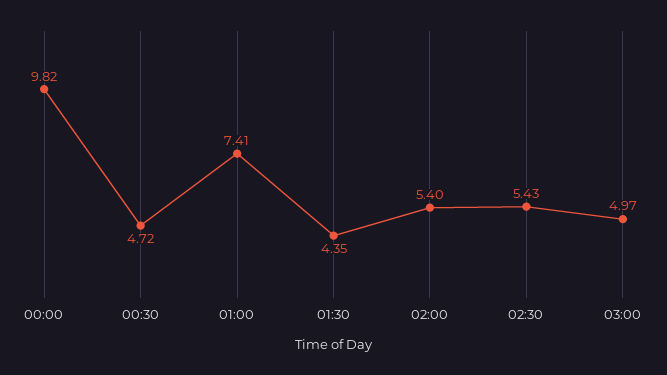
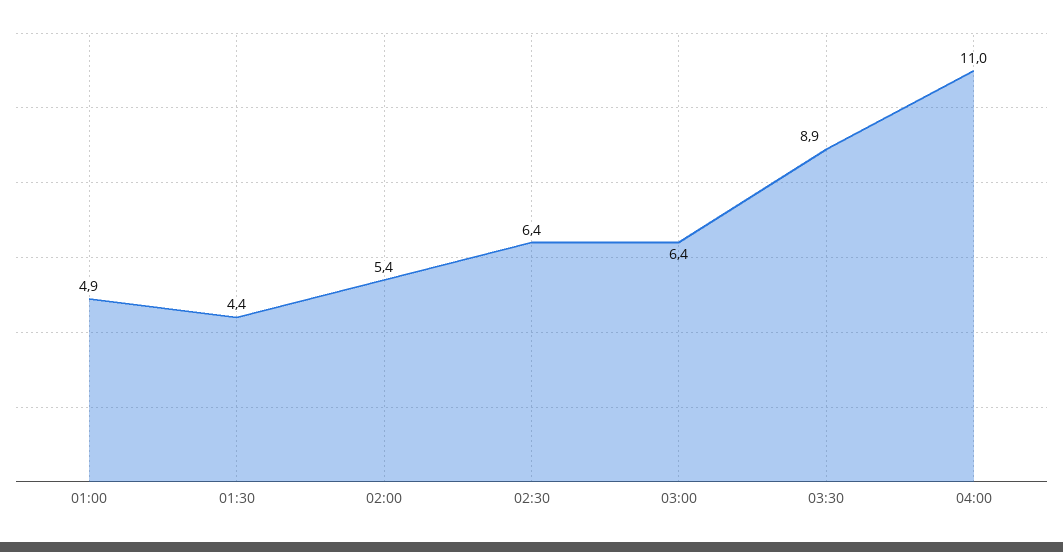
00:00: 9.82 -> none
00:30: 4.72 -> none
01:00: 7.41 -> 4.9
02:30: 5.43 -> 6.4
03:00: 4.97 -> 6.4
03:30: none -> 8.9
04:00: none -> 11

